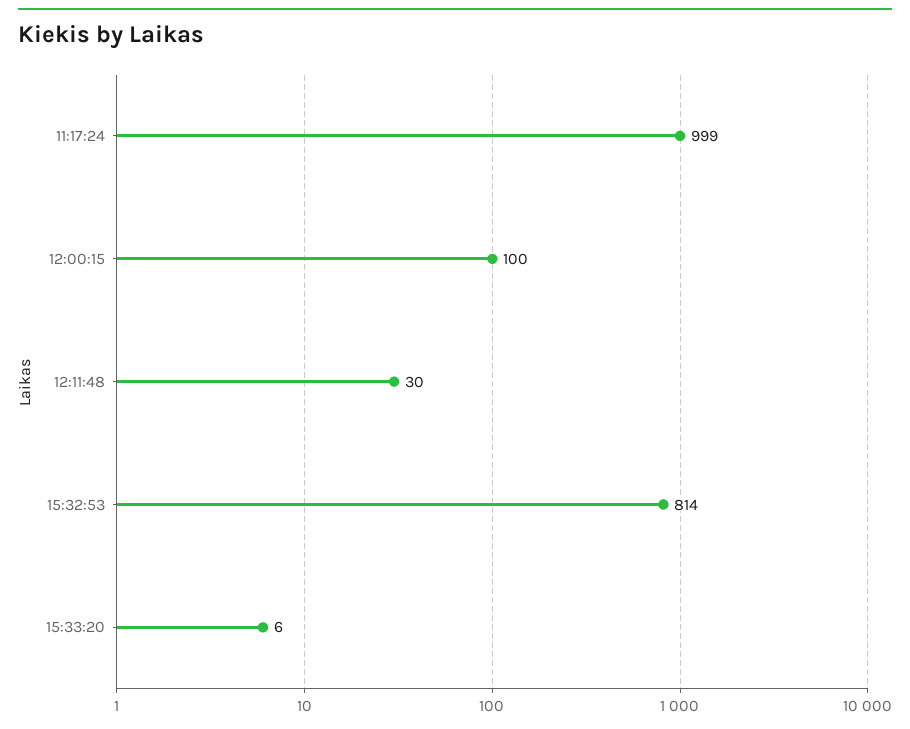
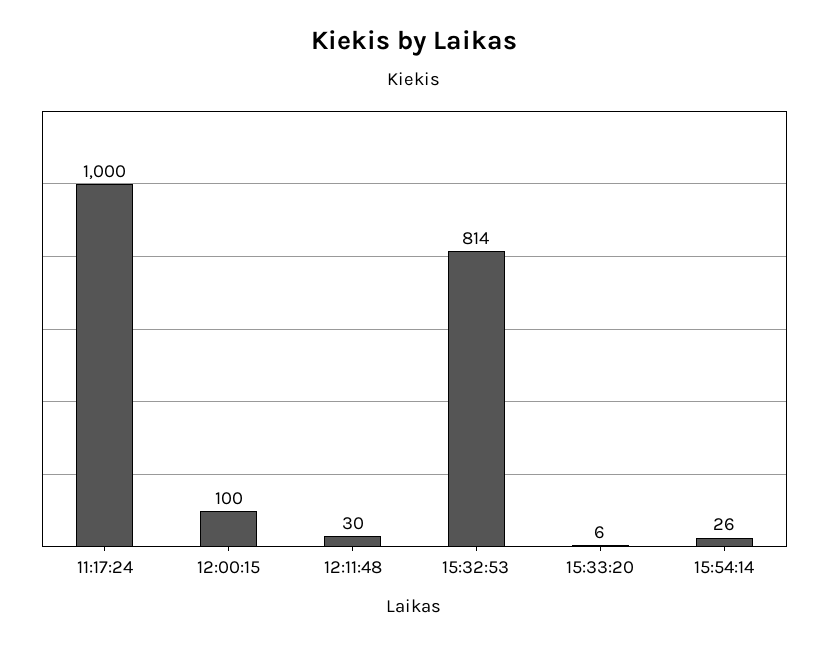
11:17:24: 999 -> 1000
15:54:14: none -> 26

